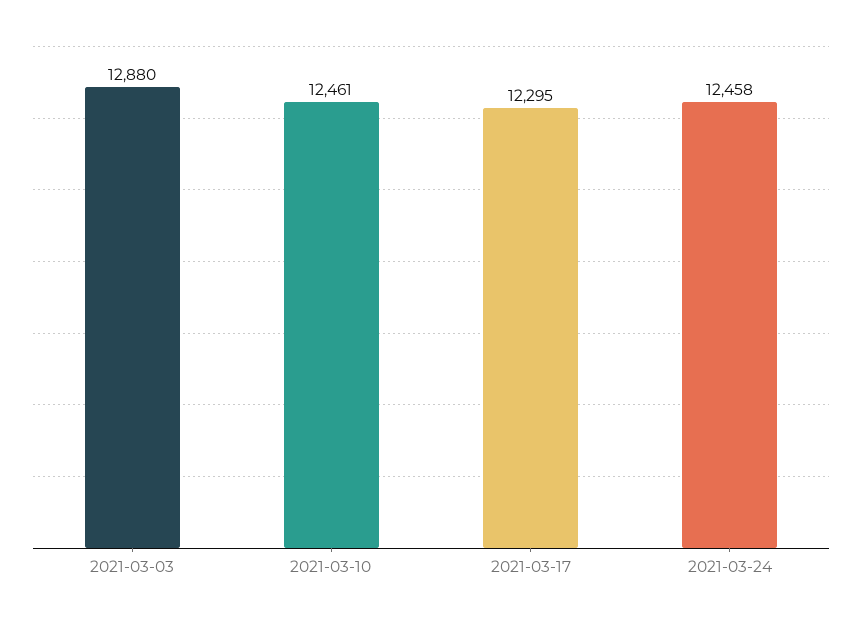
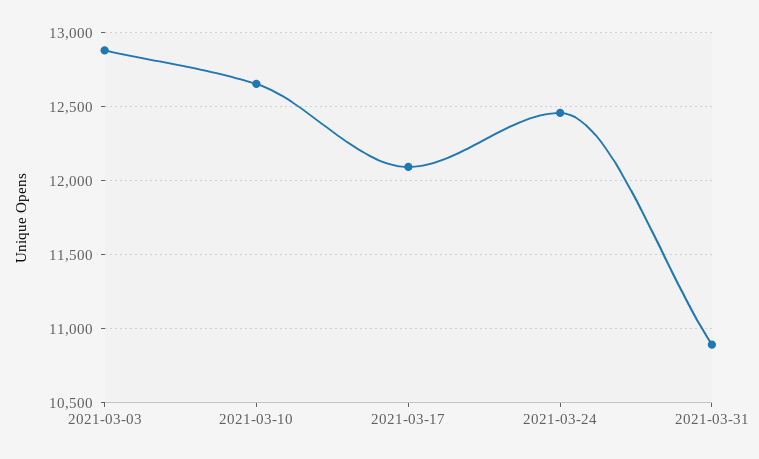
2021-03-10: 12461 -> 12650
2021-03-17: 12295 -> 12100
2021-03-31: none -> 10900

